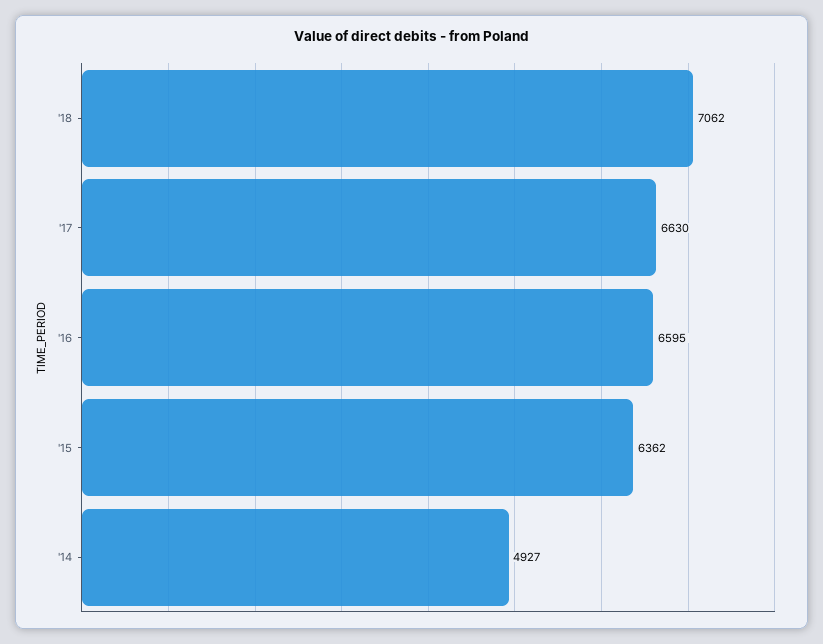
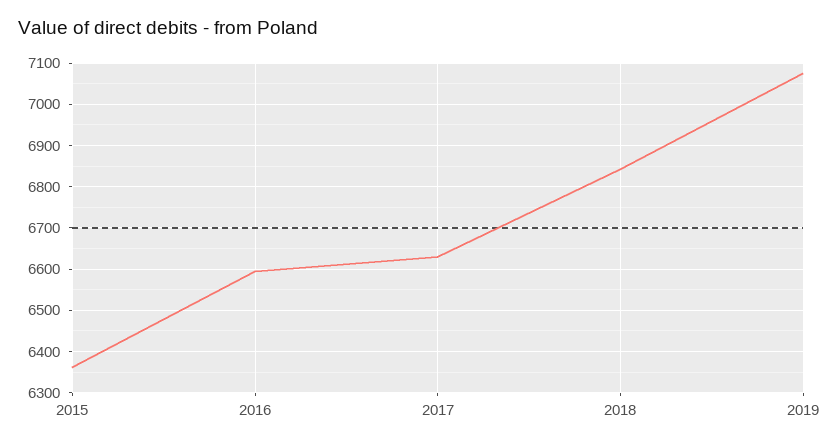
'18: 7062 -> 6840
'14: 4927 -> none
2019: none -> 7080

